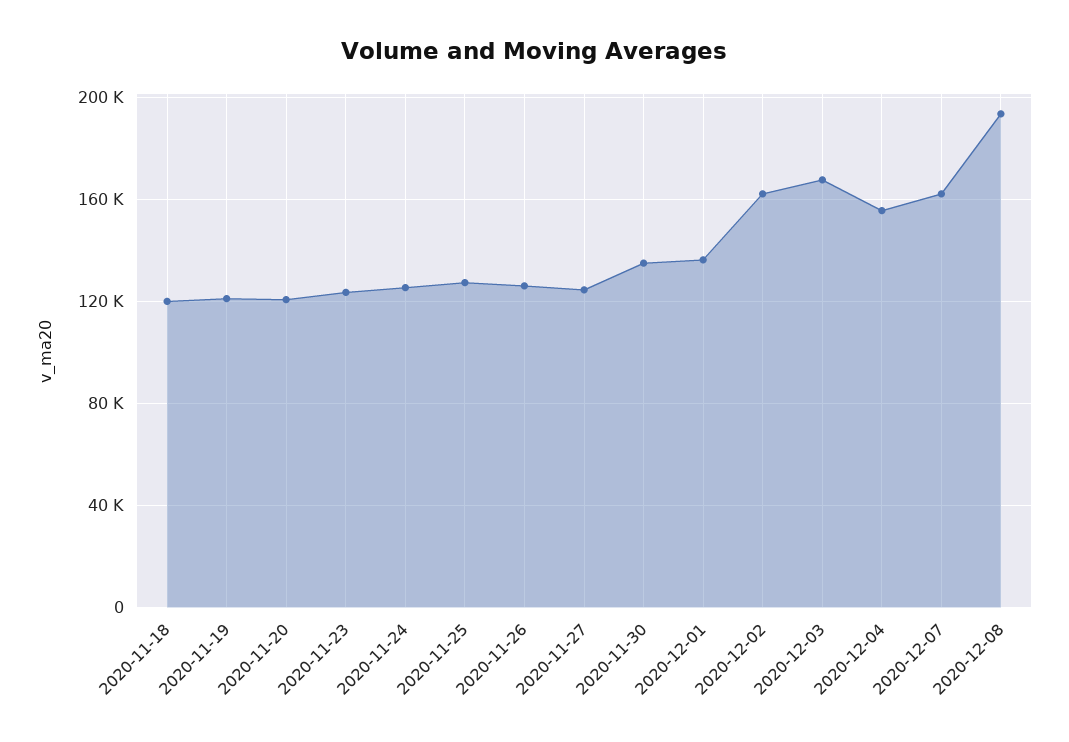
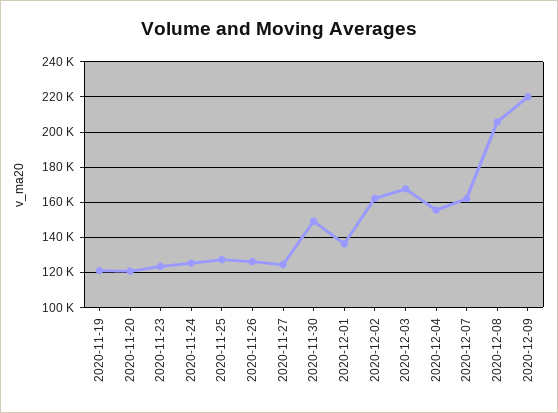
2020-11-18: 120000 -> none
2020-11-30: 135000 -> 150000
2020-12-08: 195000 -> 205000
2020-12-09: none -> 220000

